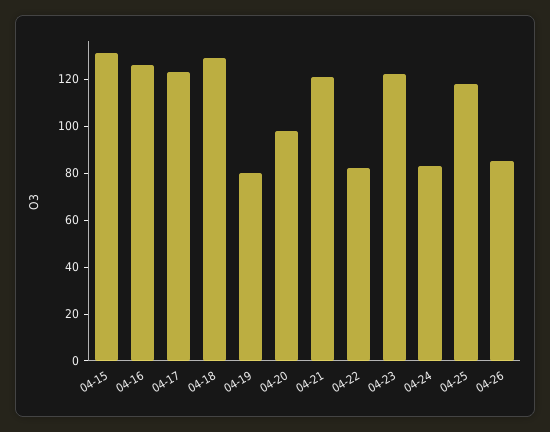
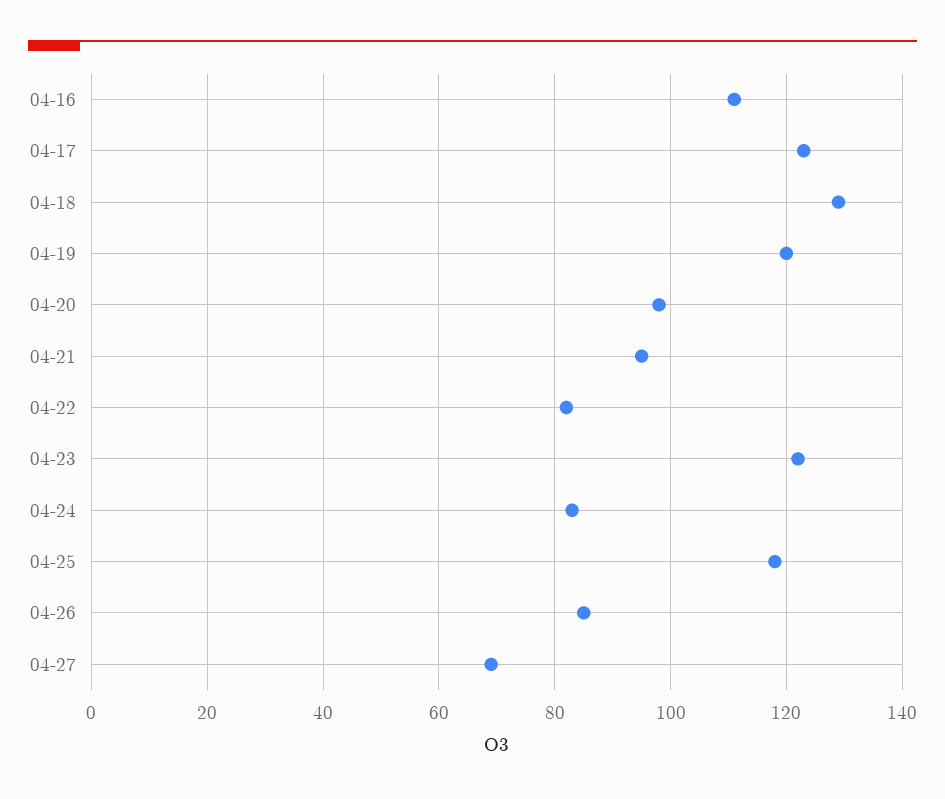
04-15: 130 -> none
04-16: 125 -> 110
04-19: 80 -> 120
04-21: 120 -> 95
04-27: none -> 70

